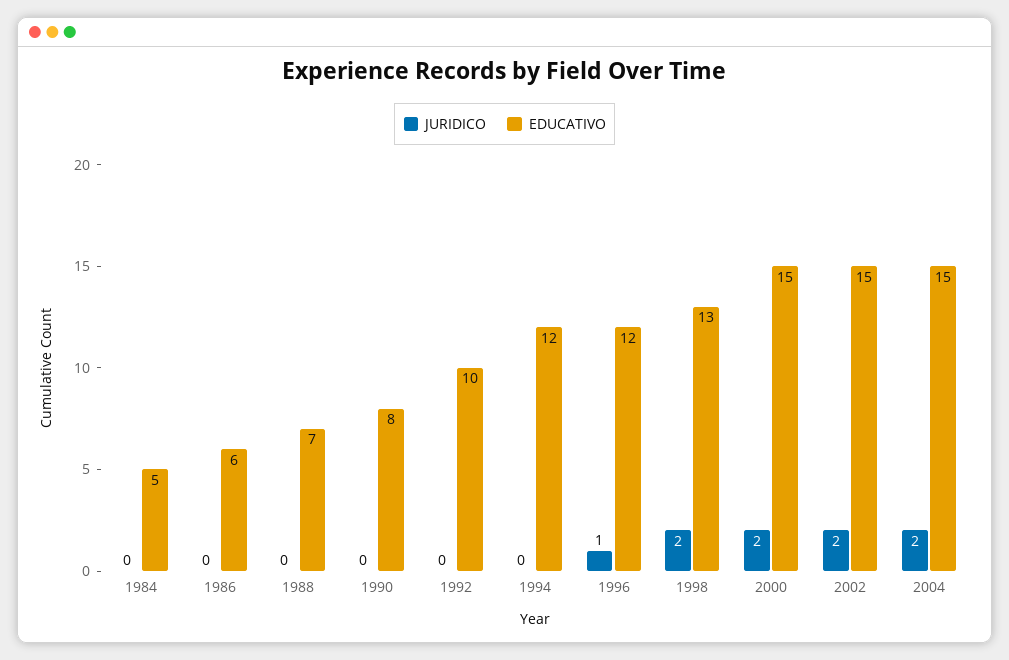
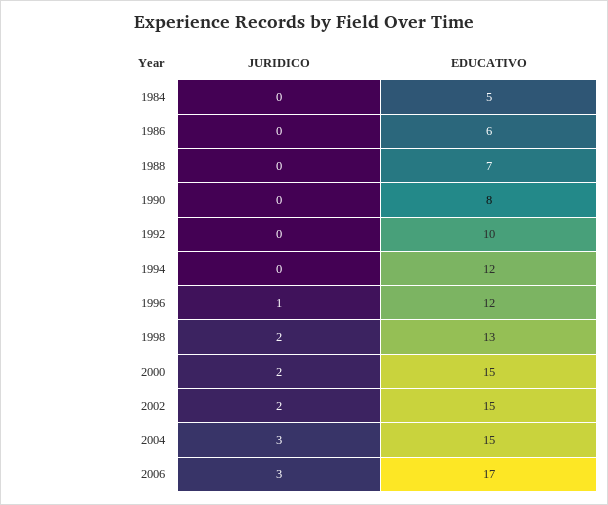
JURIDICO, 2004: 2 -> 3
JURIDICO, 2006: none -> 3
EDUCATIVO, 2006: none -> 17

